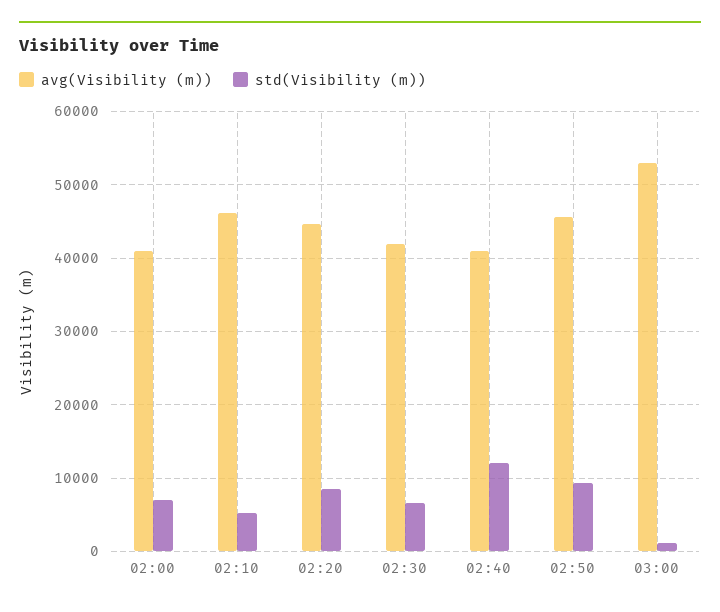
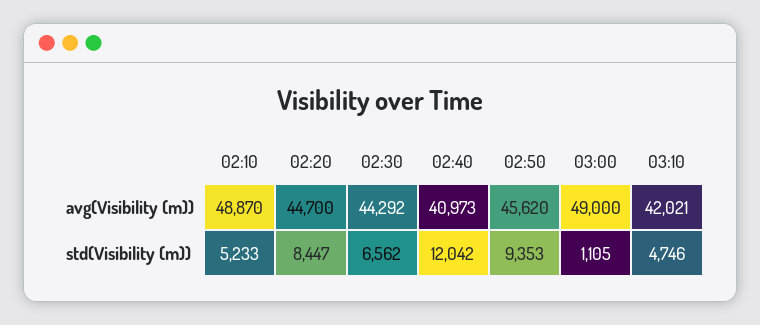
avg(Visibility (m)), 02:00: 41000 -> none
std(Visibility (m)), 02:00: 7000 -> none
avg(Visibility (m)), 02:10: 46000 -> 48870
avg(Visibility (m)), 02:30: 42000 -> 44292
avg(Visibility (m)), 03:00: 53000 -> 49000
avg(Visibility (m)), 03:10: none -> 42021
std(Visibility (m)), 03:10: none -> 4746

